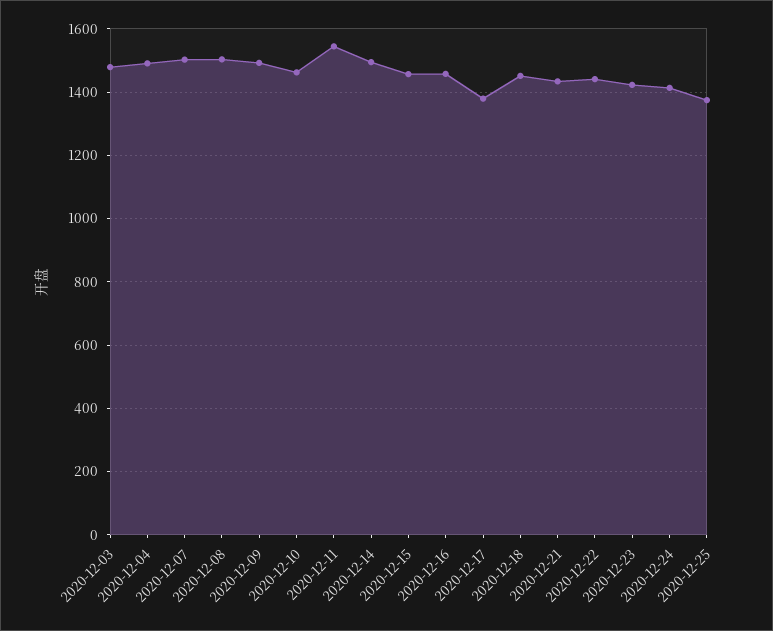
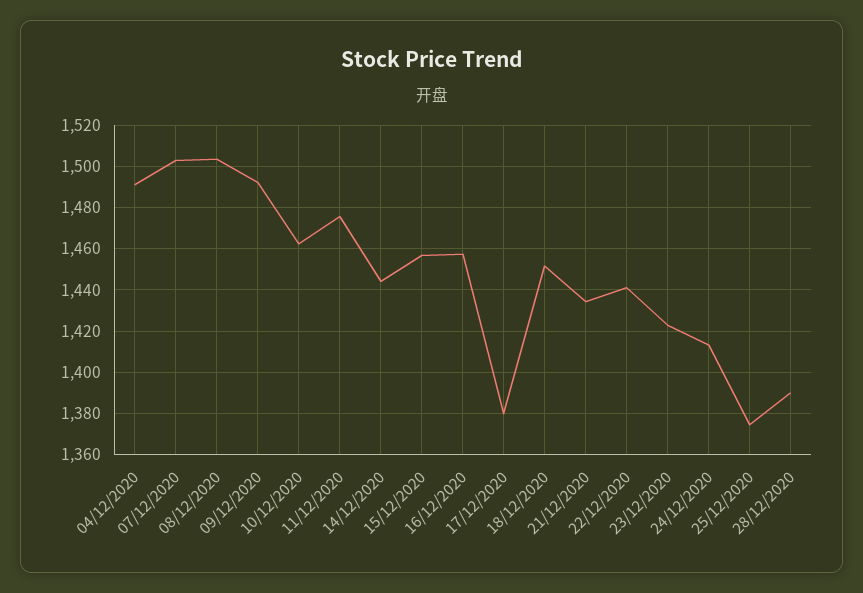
2020-12-03: 1480 -> none
2020-12-11: 1540 -> 1475
2020-12-14: 1500 -> 1445
28/12/2020: none -> 1390

